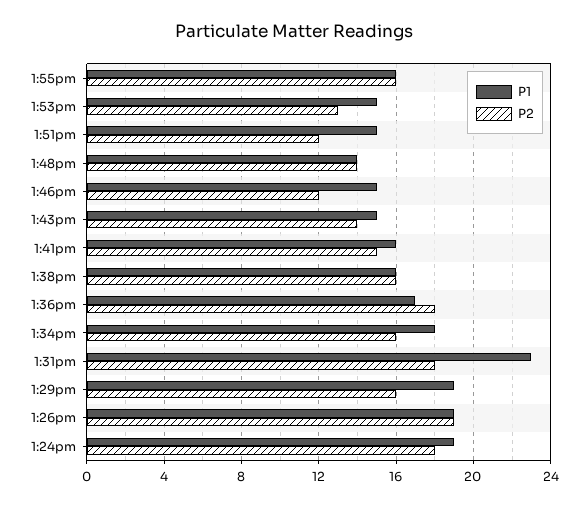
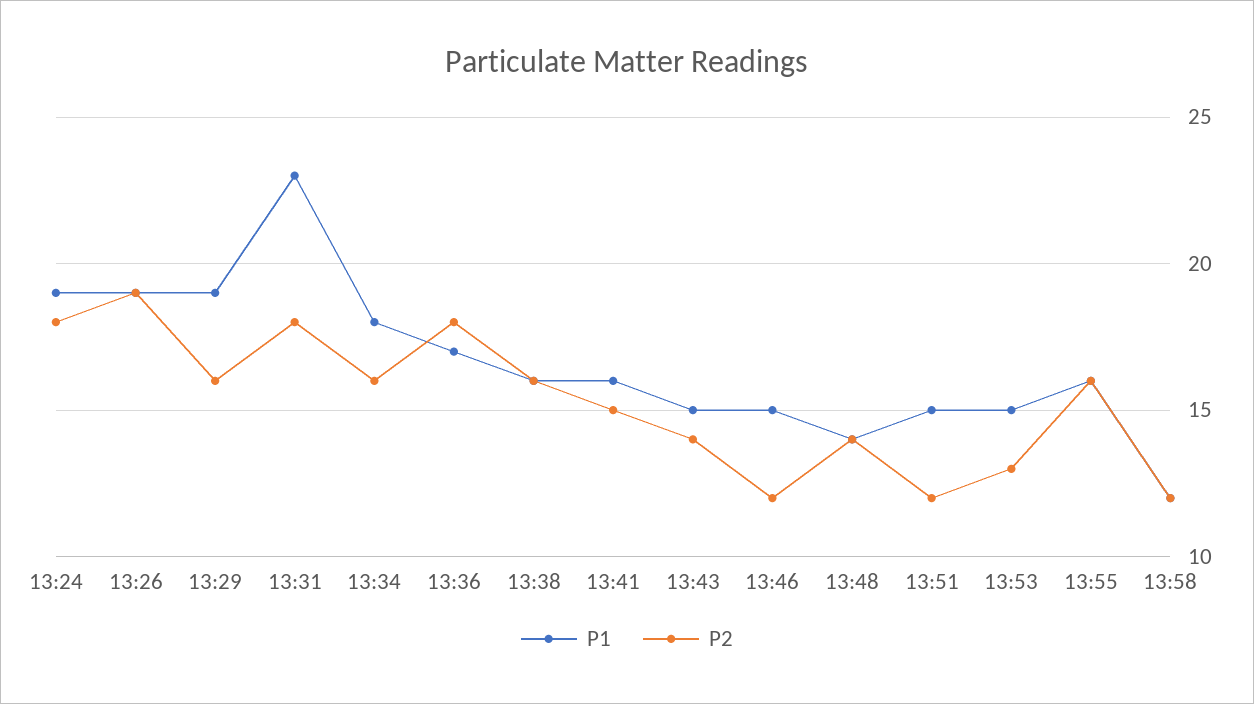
P1, 13:58: none -> 12
P2, 13:58: none -> 12

